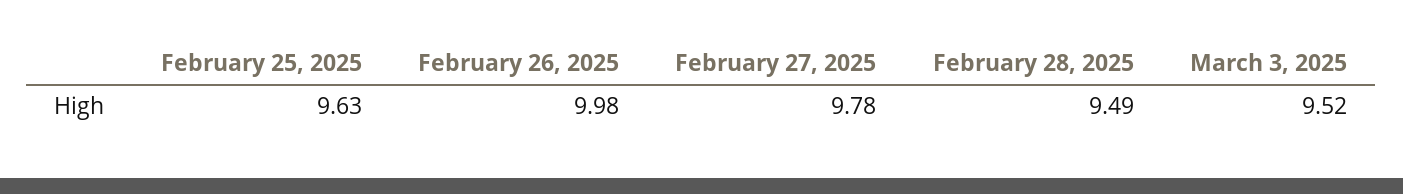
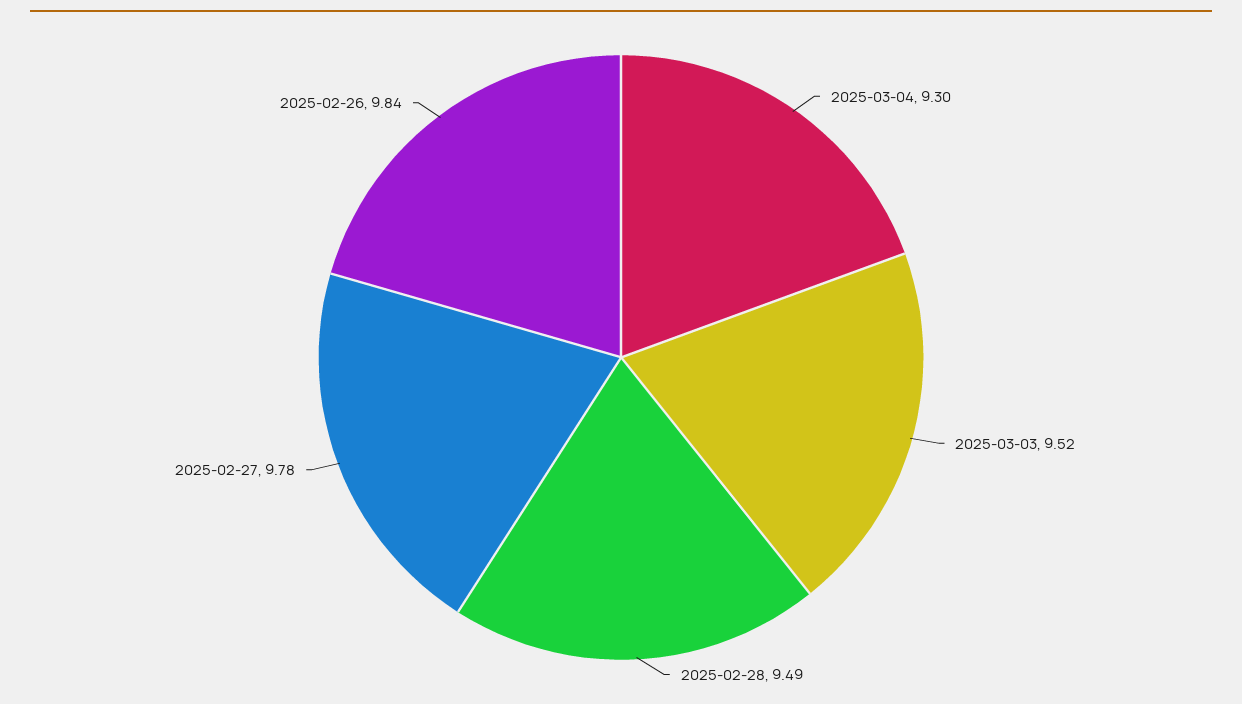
February 25, 2025: 9.63 -> none
February 26, 2025: 9.98 -> 9.84
2025-03-04: none -> 9.3

